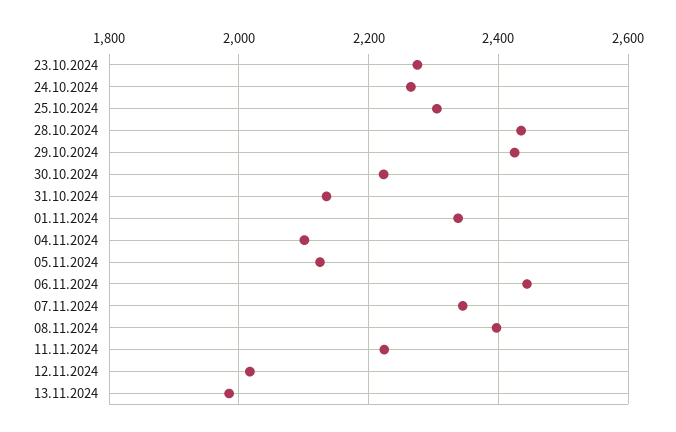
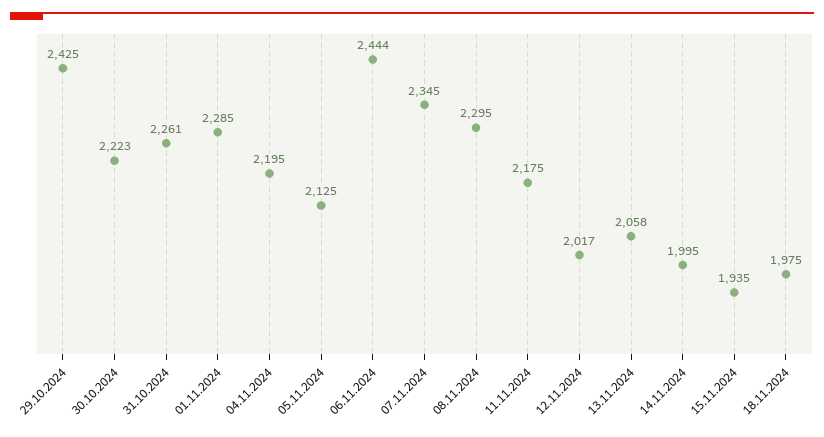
23.10.2024: 2280 -> none
24.10.2024: 2260 -> none
25.10.2024: 2300 -> none
28.10.2024: 2440 -> none
31.10.2024: 2140 -> 2261
01.11.2024: 2340 -> 2285
04.11.2024: 2100 -> 2195
08.11.2024: 2400 -> 2295
11.11.2024: 2220 -> 2175
13.11.2024: 1980 -> 2058
14.11.2024: none -> 1995
15.11.2024: none -> 1935
18.11.2024: none -> 1975

